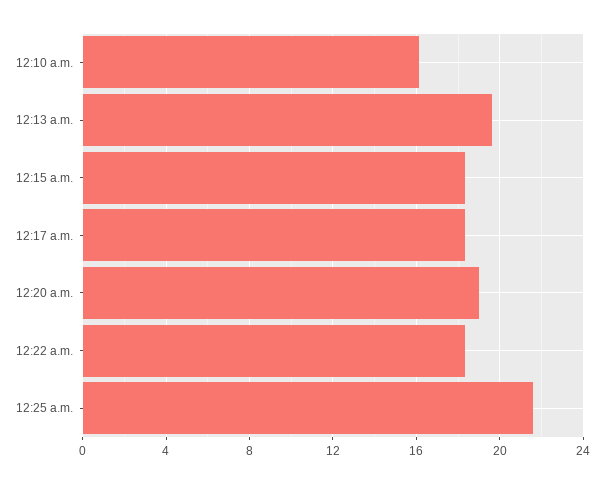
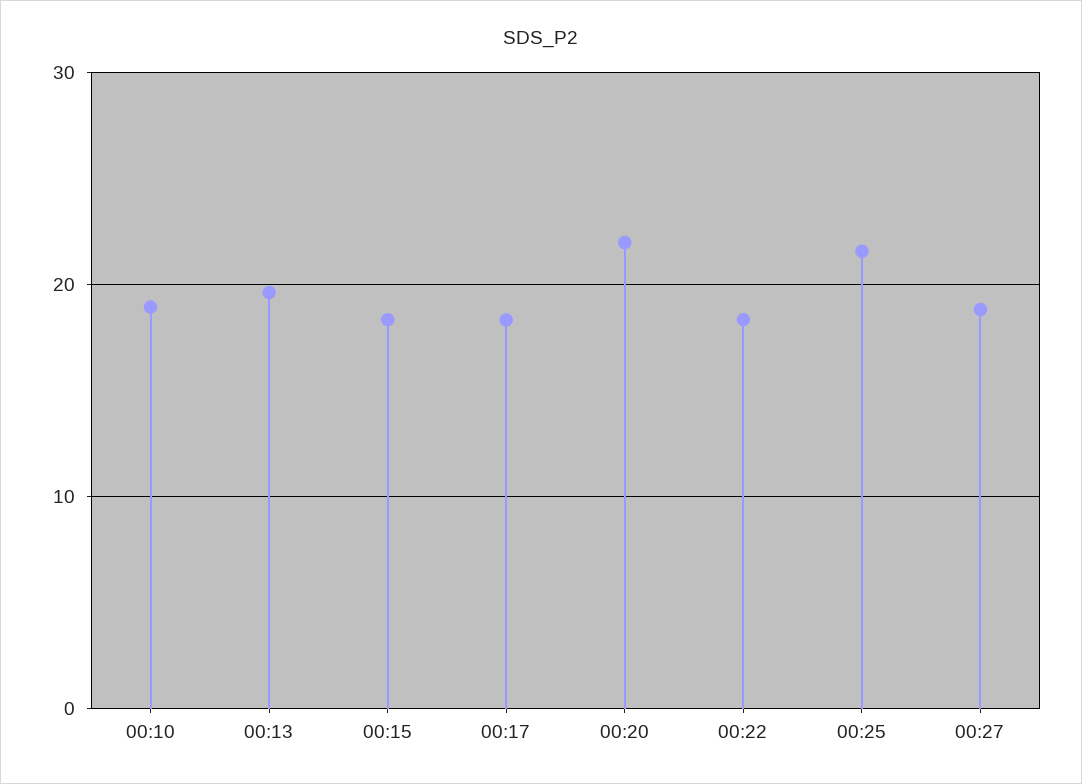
12:10 a.m.: 16 -> 19
12:20 a.m.: 19 -> 22
00:27: none -> 19

